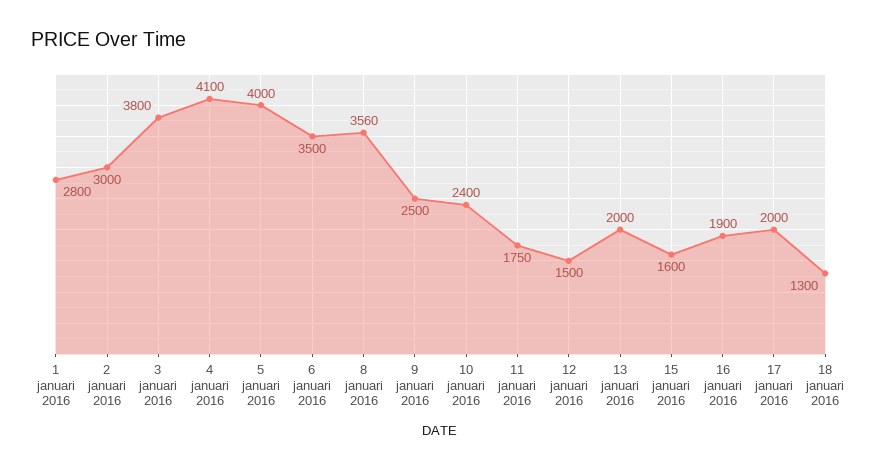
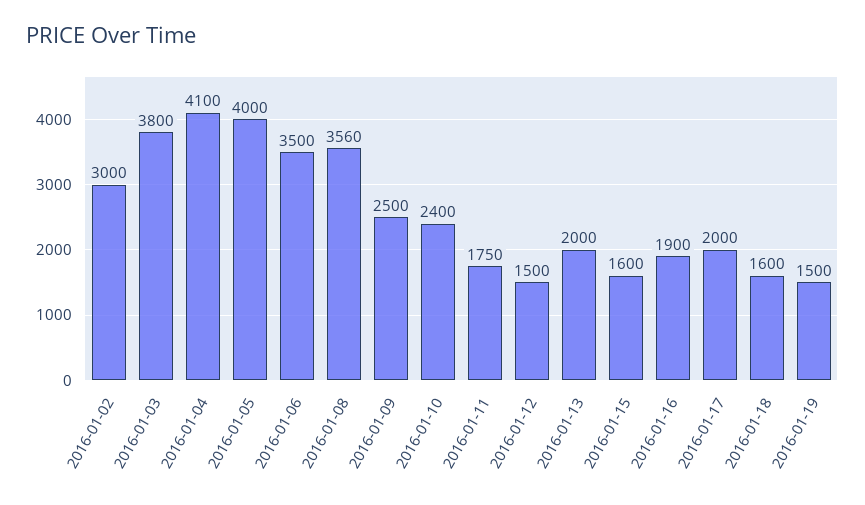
1 januari 2016: 2800 -> none
18 januari 2016: 1300 -> 1600
2016-01-19: none -> 1500

